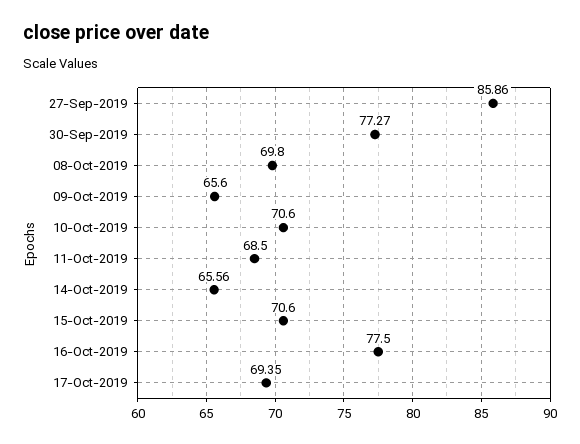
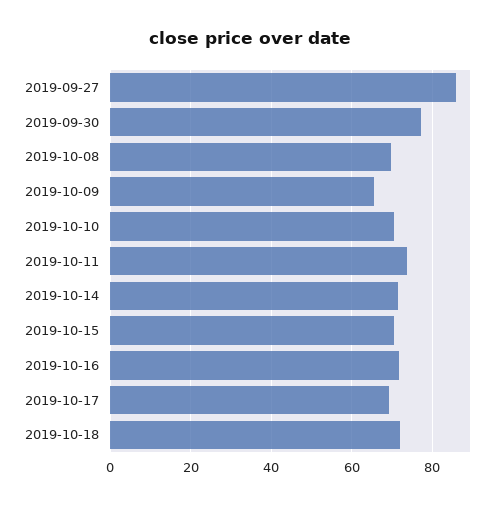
11-Oct-2019: 68.5 -> 74
14-Oct-2019: 65.56 -> 72
16-Oct-2019: 77.5 -> 72
2019-10-18: none -> 72

